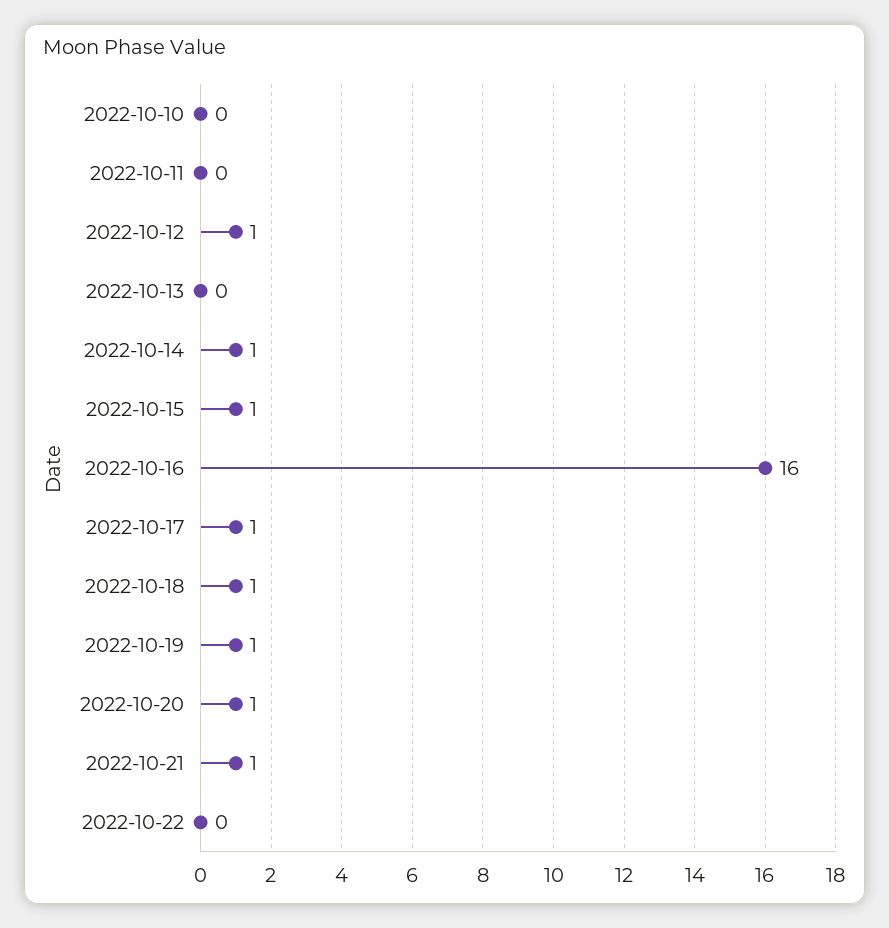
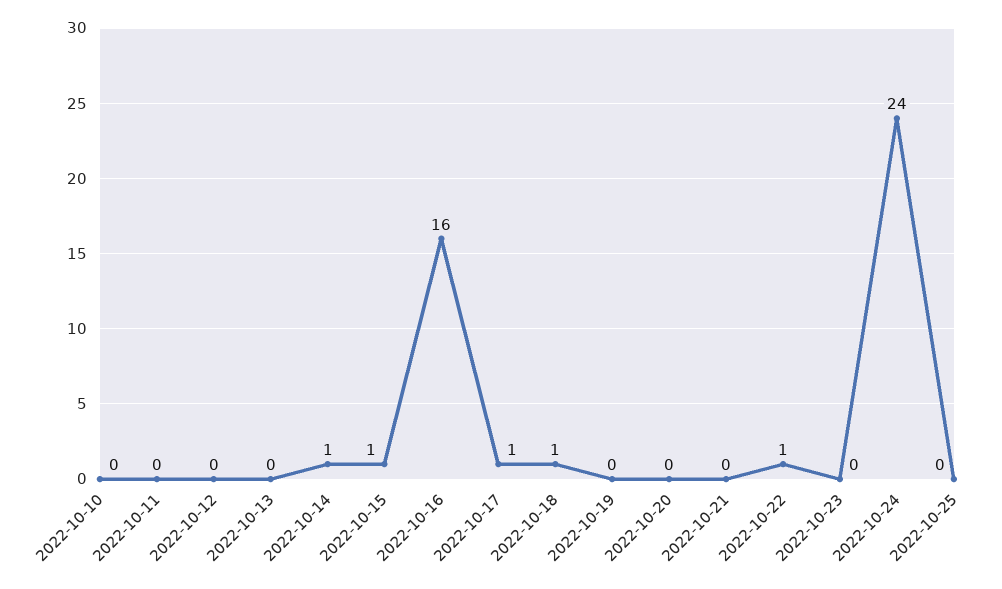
2022-10-12: 1 -> 0
2022-10-19: 1 -> 0
2022-10-20: 1 -> 0
2022-10-21: 1 -> 0
2022-10-22: 0 -> 1
2022-10-23: none -> 0
2022-10-24: none -> 24
2022-10-25: none -> 0

